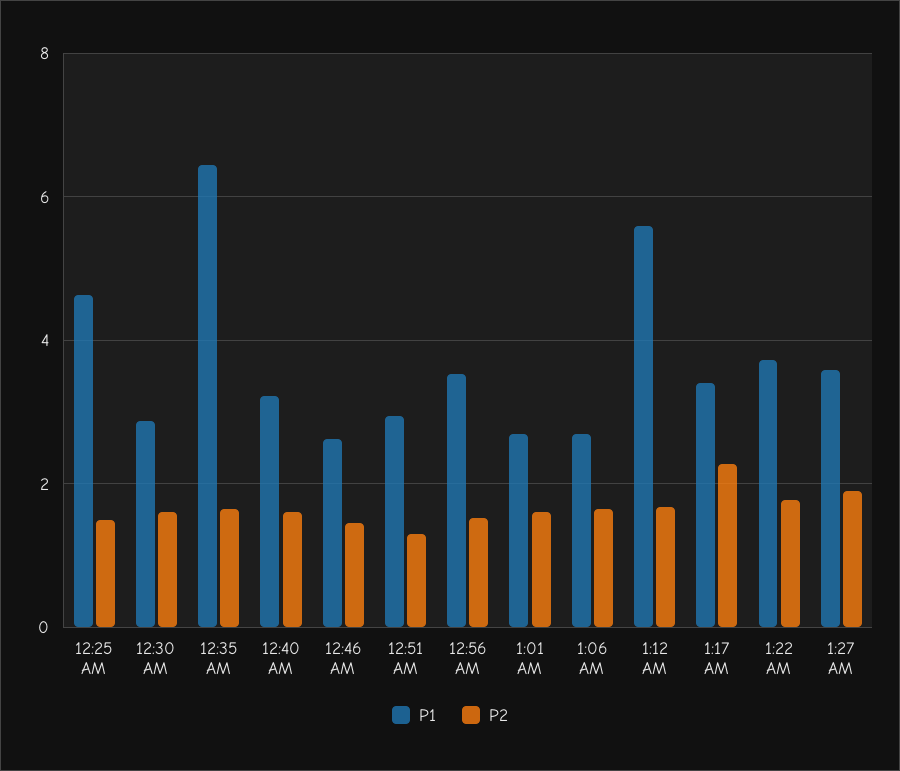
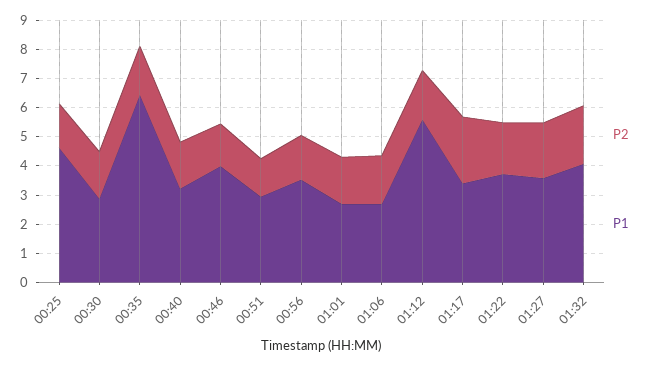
P1, 12:46 AM: 2.6 -> 4
P2, 01:32: none -> 2
P1, 01:32: none -> 4

